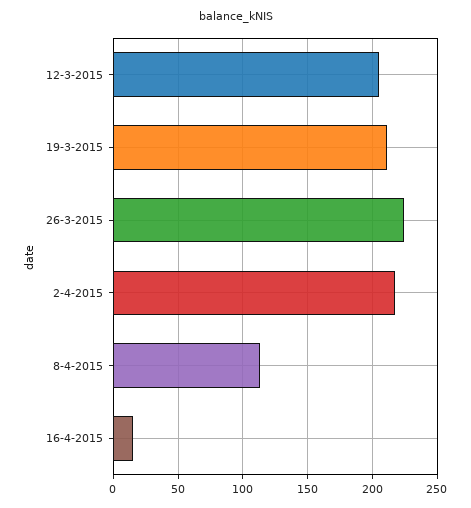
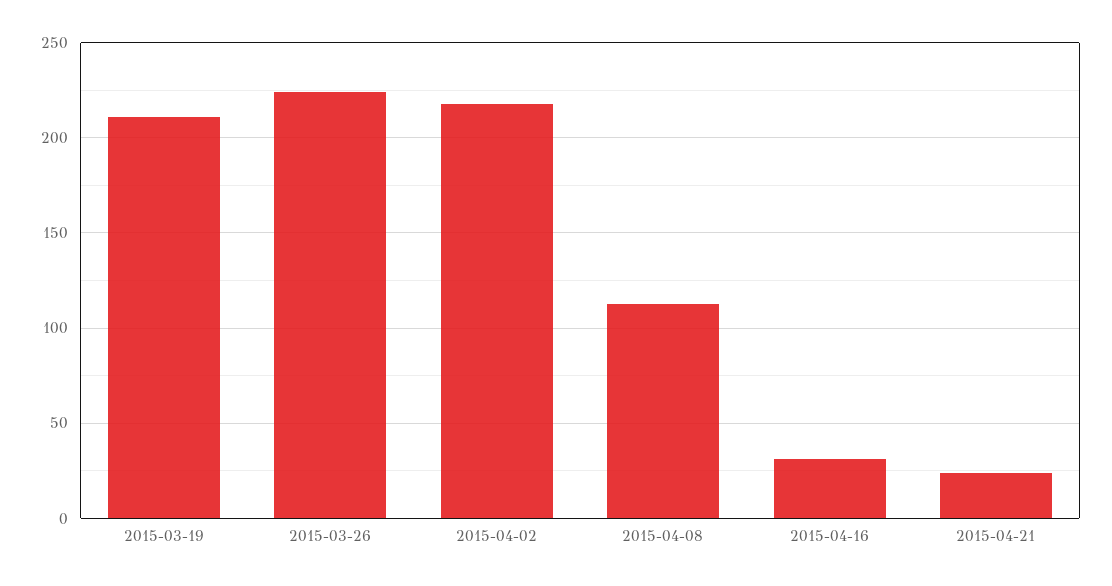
12-3-2015: 205 -> none
16-4-2015: 15 -> 30
2015-04-21: none -> 25

